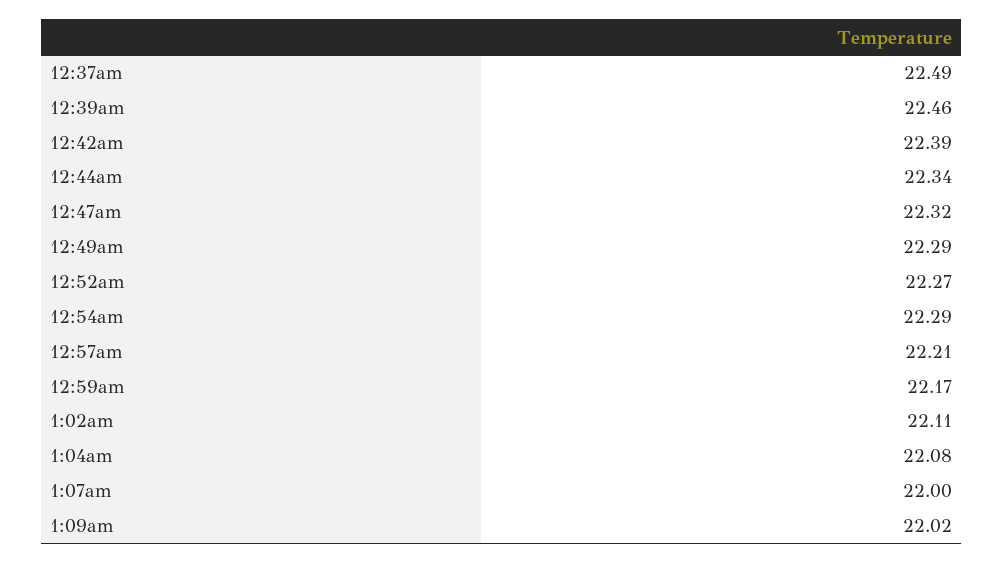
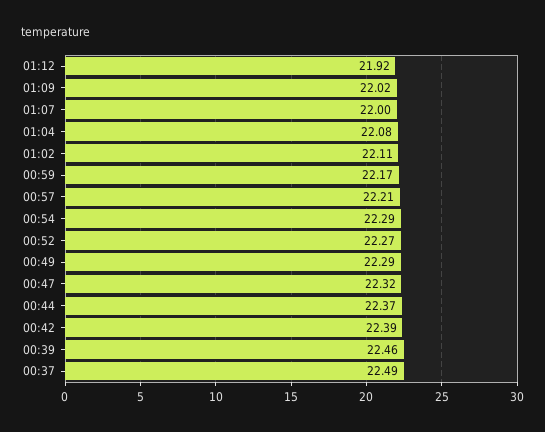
12:44am: 22.34 -> 22.37
01:12: none -> 21.92

